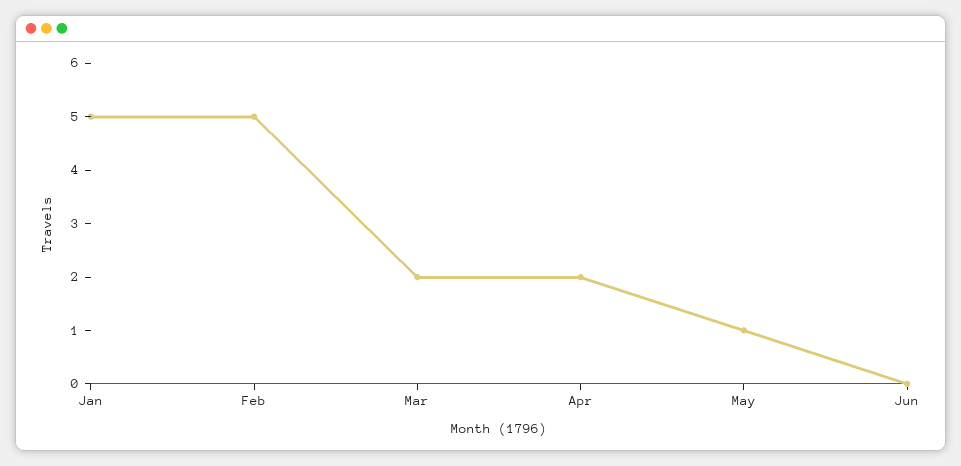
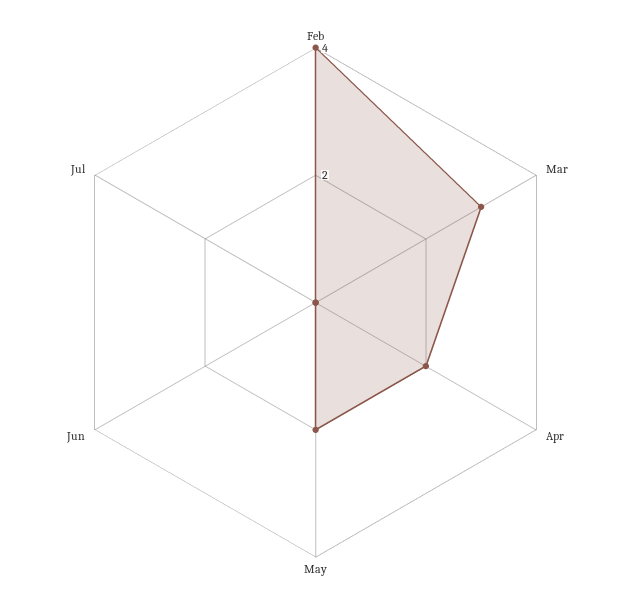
Jan: 5 -> none
Feb: 5 -> 4
Mar: 2 -> 3
May: 1 -> 2
Jul: none -> 0

